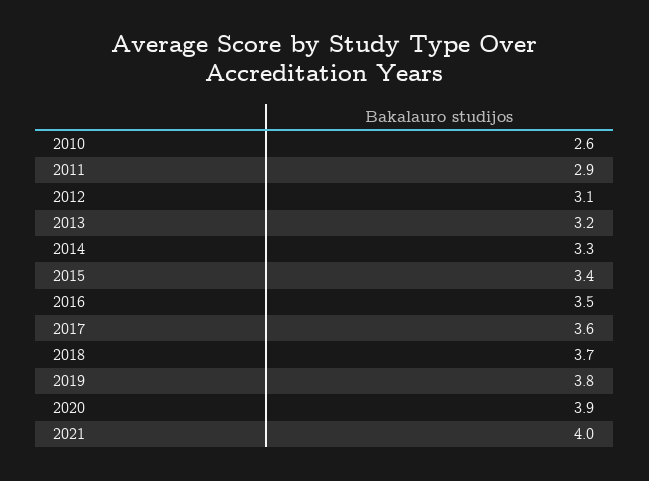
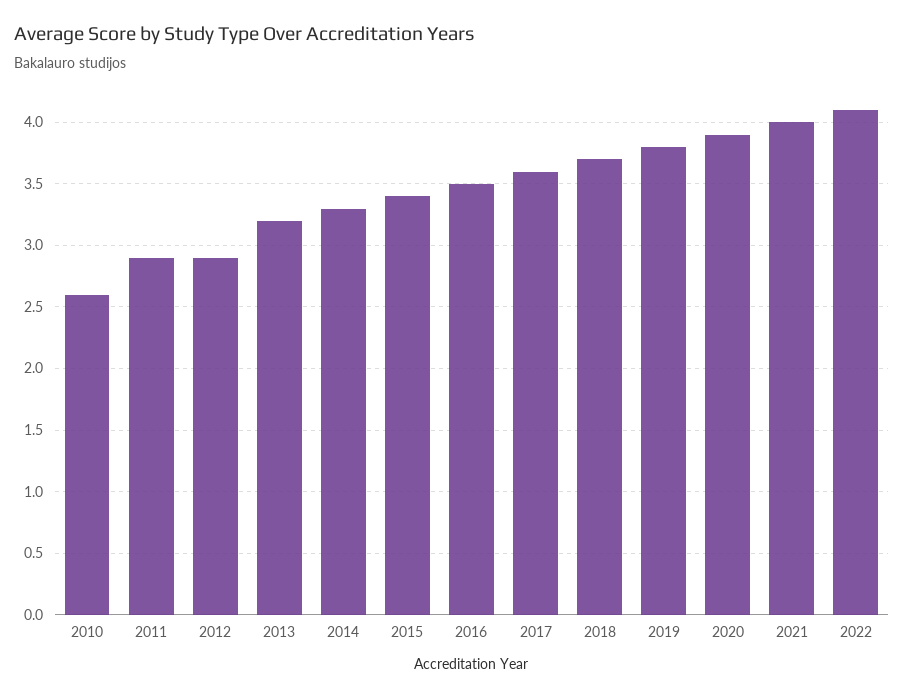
2012: 3.1 -> 2.9
2022: none -> 4.1

